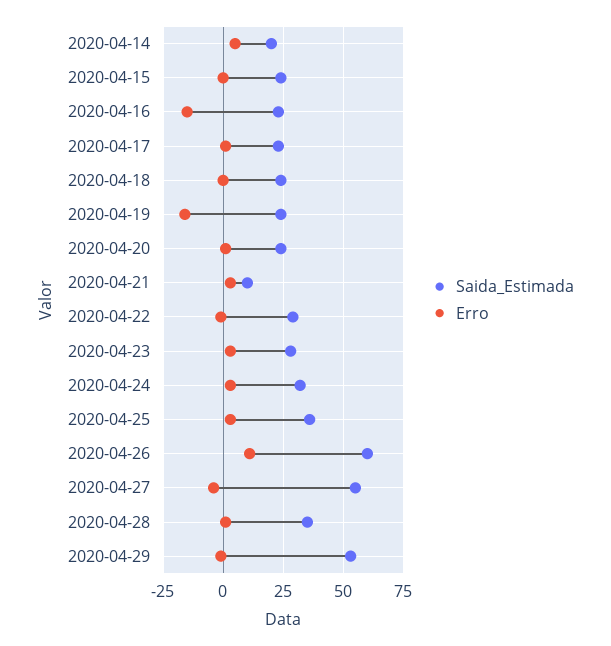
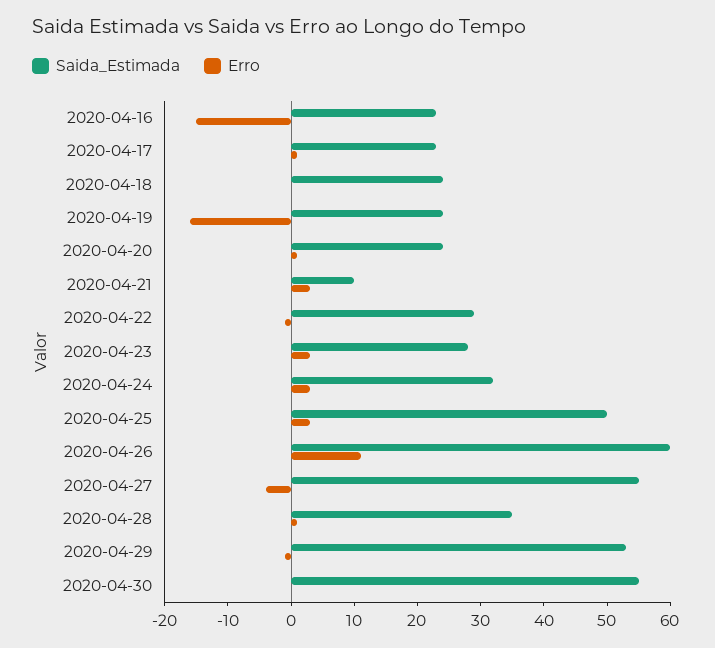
Saida_Estimada, 2020-04-14: 20 -> none
Erro, 2020-04-14: 5 -> none
Saida_Estimada, 2020-04-15: 25 -> none
Erro, 2020-04-15: 0 -> none
Saida_Estimada, 2020-04-25: 35 -> 50
Saida_Estimada, 2020-04-30: none -> 55
Erro, 2020-04-30: none -> 0

